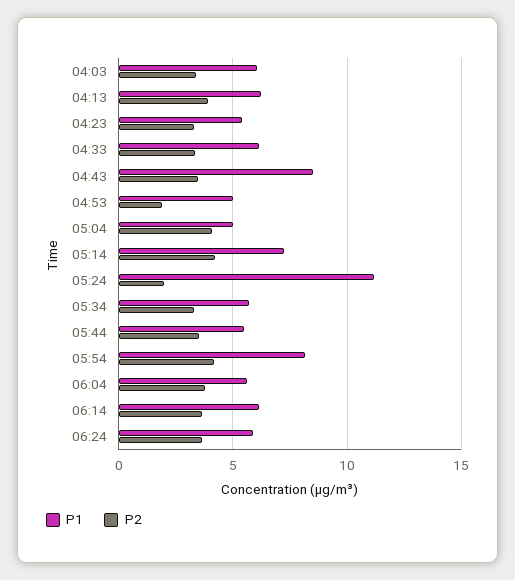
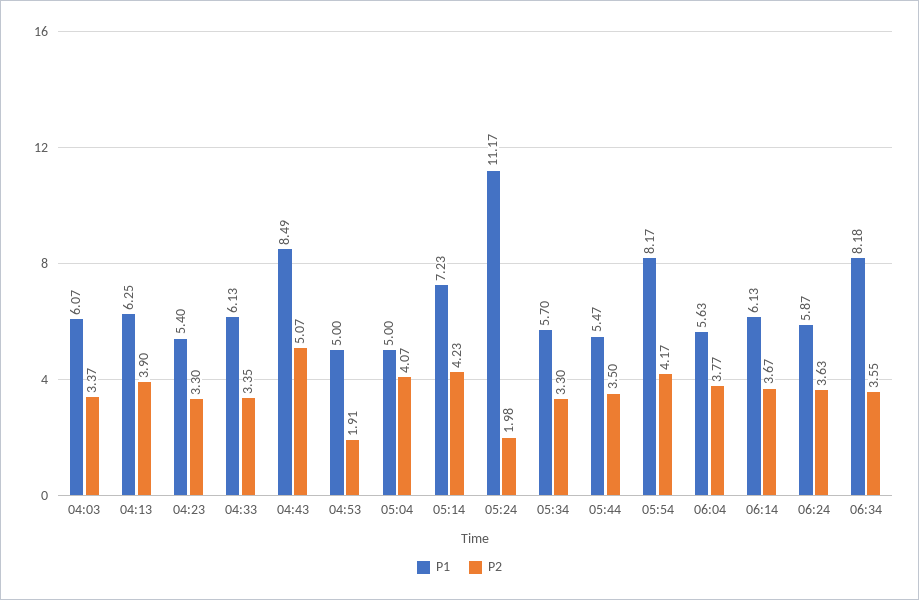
P2, 04:43: 3.5 -> 5.07
P1, 06:34: none -> 8.18
P2, 06:34: none -> 3.55

